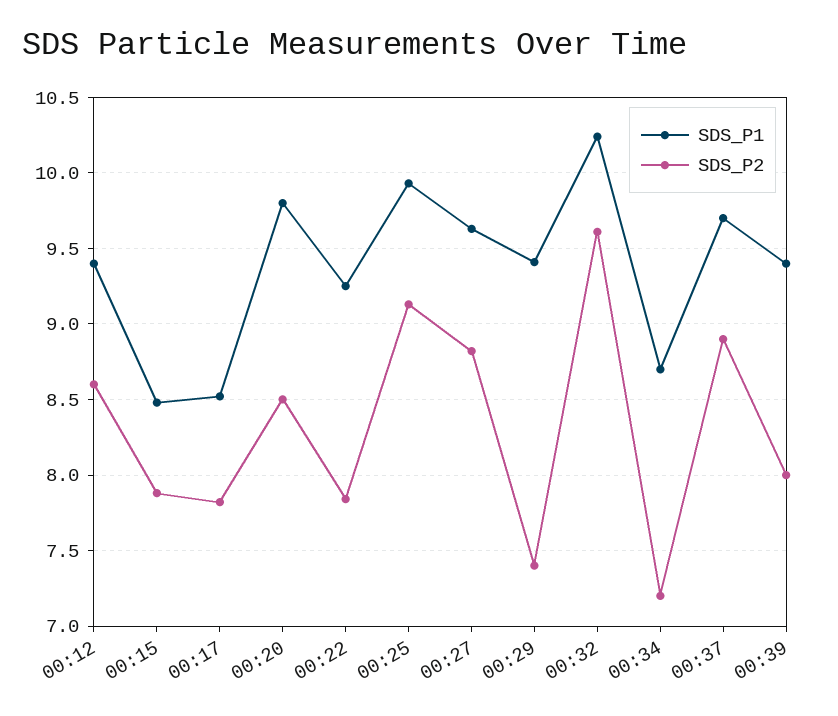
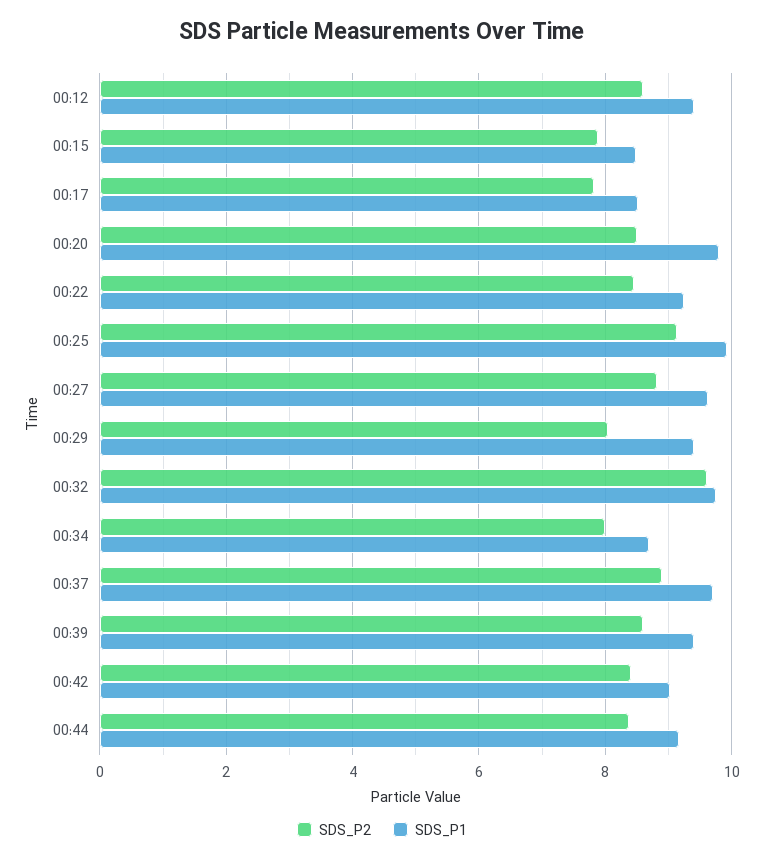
SDS_P2, 00:22: 7.85 -> 8.4
SDS_P2, 00:29: 7.4 -> 8
SDS_P1, 00:32: 10.25 -> 9.8
SDS_P2, 00:34: 7.2 -> 8
SDS_P2, 00:39: 8 -> 8.6
SDS_P2, 00:42: none -> 8.4
SDS_P1, 00:42: none -> 9
SDS_P2, 00:44: none -> 8.4
SDS_P1, 00:44: none -> 9.2

